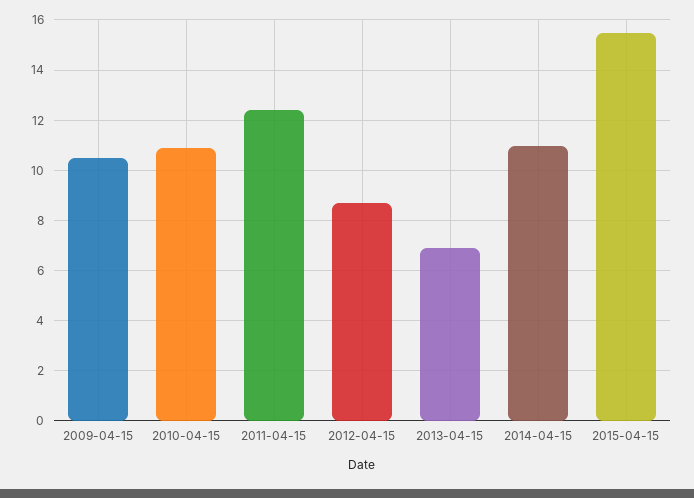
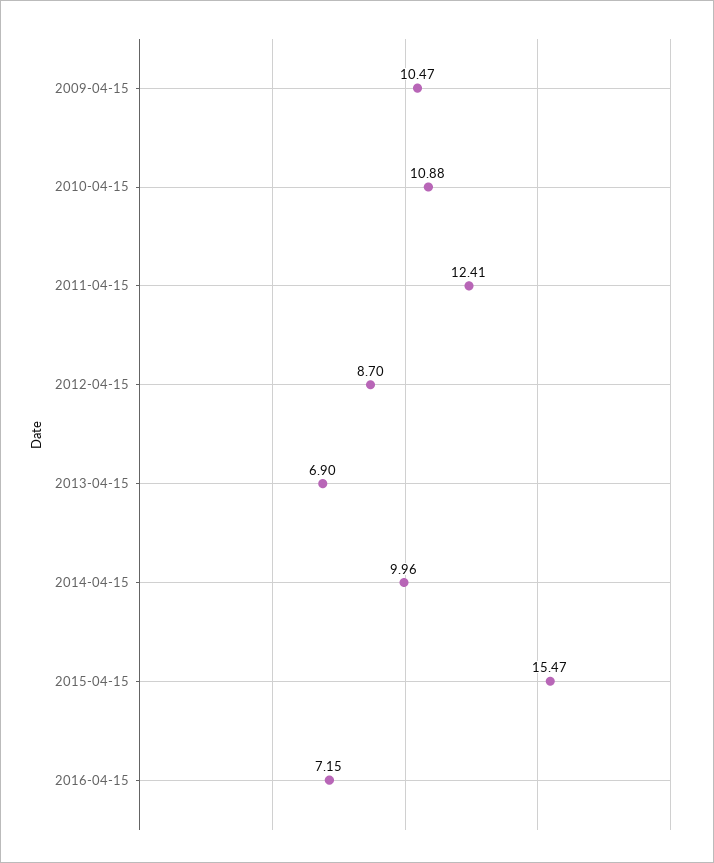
2014-04-15: 11 -> 9.96
2016-04-15: none -> 7.15

